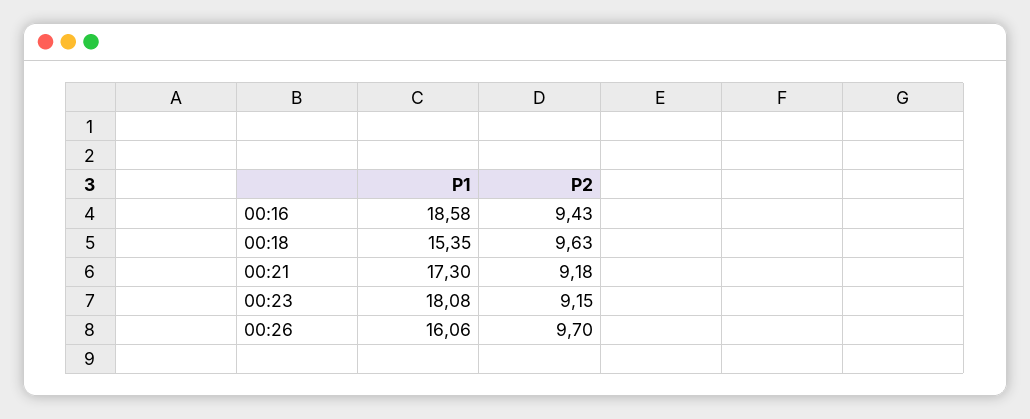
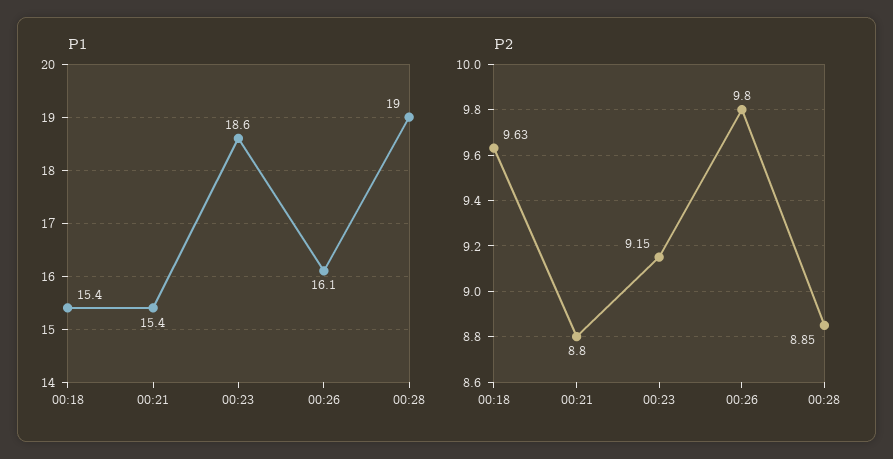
P1, 00:16: 18.58 -> none
P2, 00:16: 9.43 -> none
P1, 00:21: 17.3 -> 15.4
P2, 00:21: 9.18 -> 8.8
P1, 00:23: 18.08 -> 18.6
P2, 00:26: 9.7 -> 9.8
P1, 00:28: none -> 19
P2, 00:28: none -> 8.85

